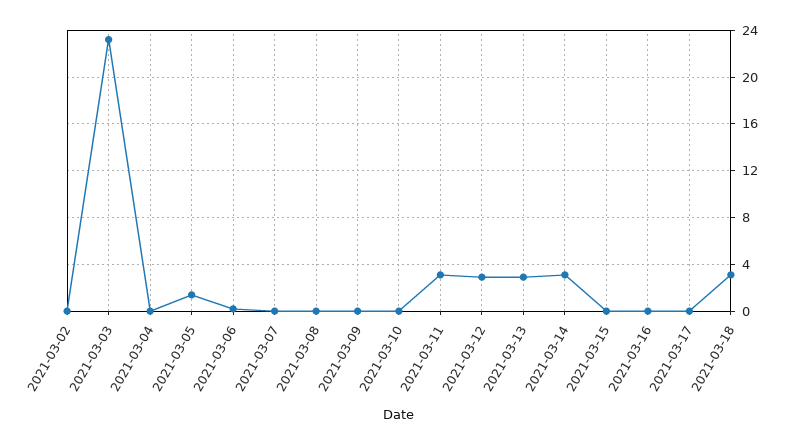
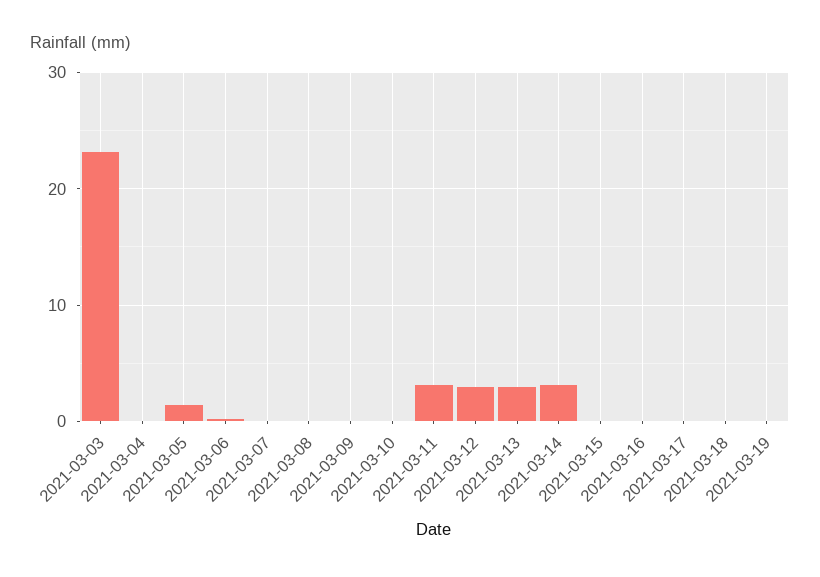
2021-03-02: 0 -> none
2021-03-18: 3 -> 0
2021-03-19: none -> 0

